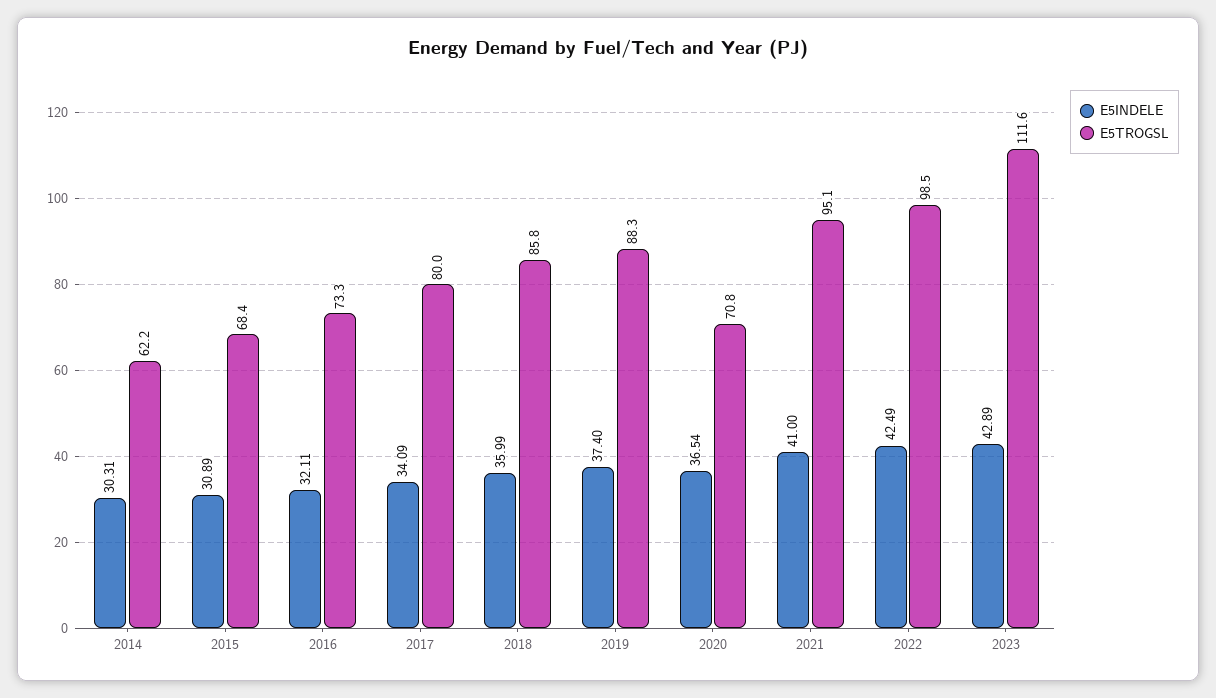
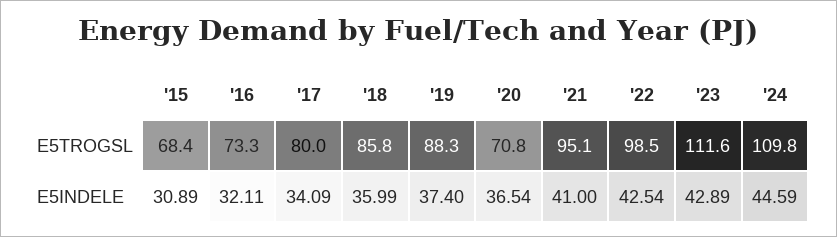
E5INDELE, 2014: 30.31 -> none
E5TROGSL, 2014: 62.2 -> none
E5INDELE, 2022: 42.49 -> 42.54
E5TROGSL, '24: none -> 109.8
E5INDELE, '24: none -> 44.59

